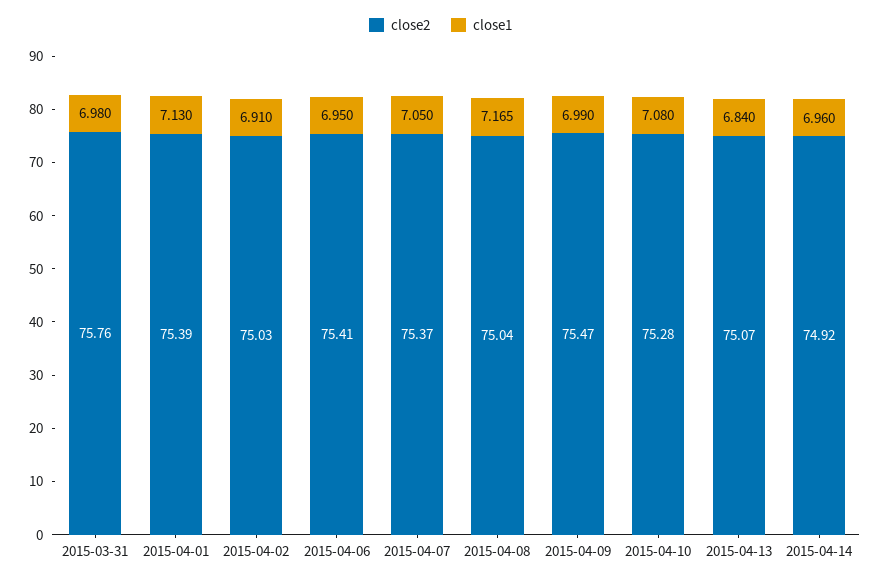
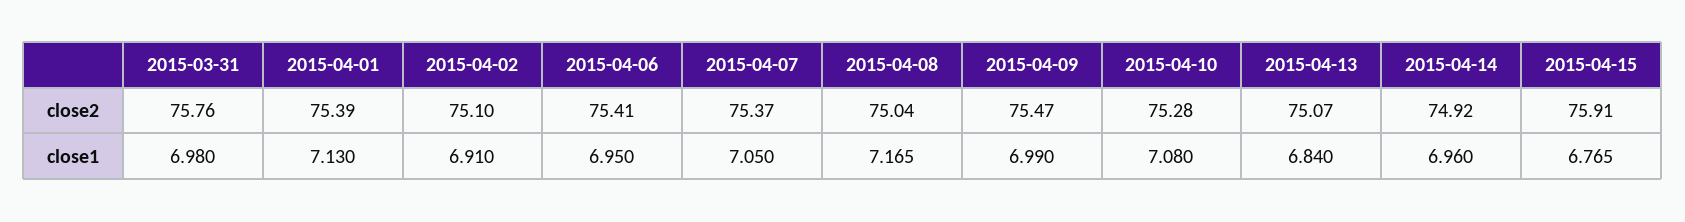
close2, 2015-04-02: 75.03 -> 75.1
close2, 2015-04-15: none -> 75.91
close1, 2015-04-15: none -> 6.765

